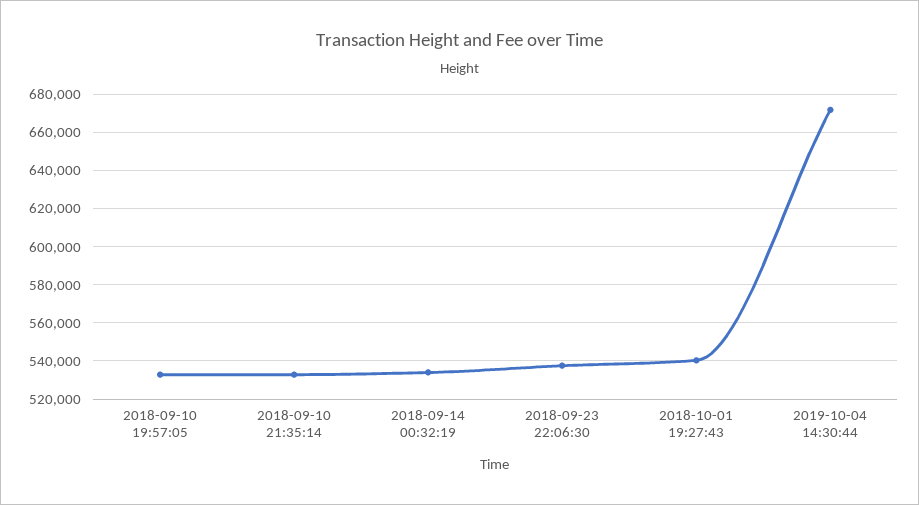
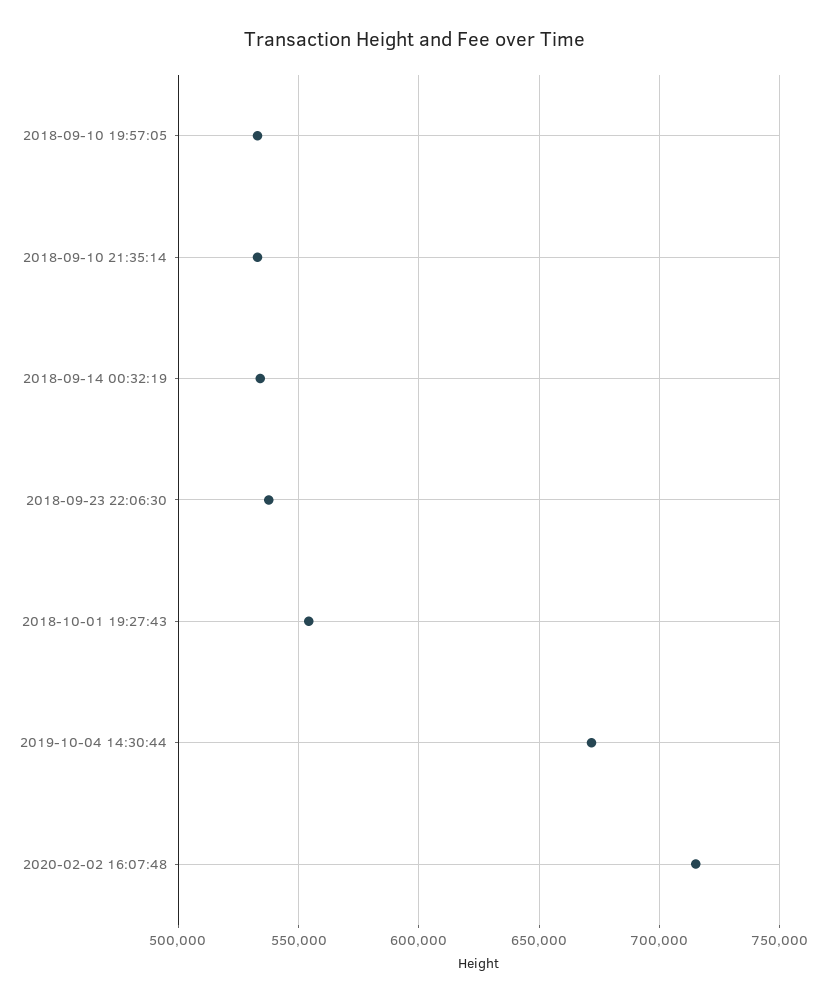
2018-10-01 19:27:43: 540000 -> 555000
2020-02-02 16:07:48: none -> 715000

